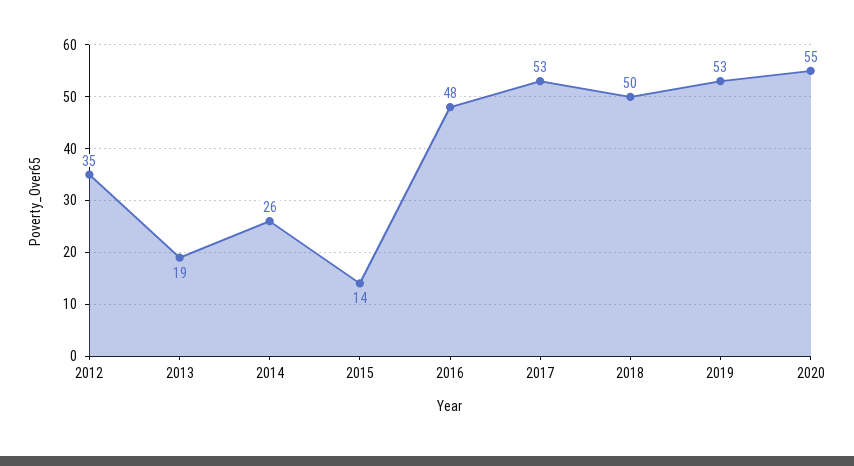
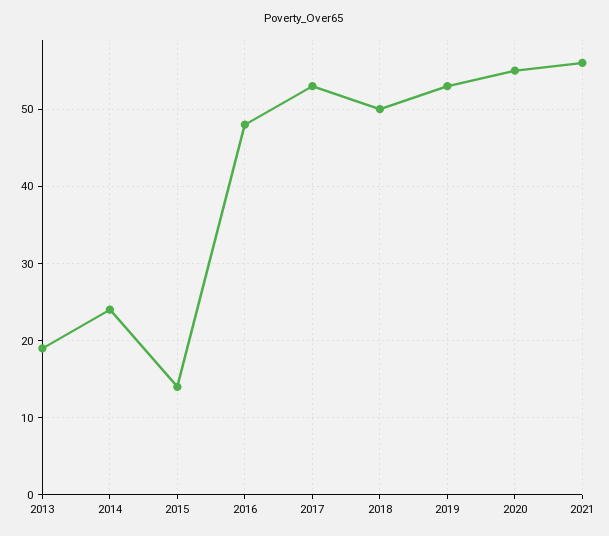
2012: 35 -> none
2014: 26 -> 24
2021: none -> 56

